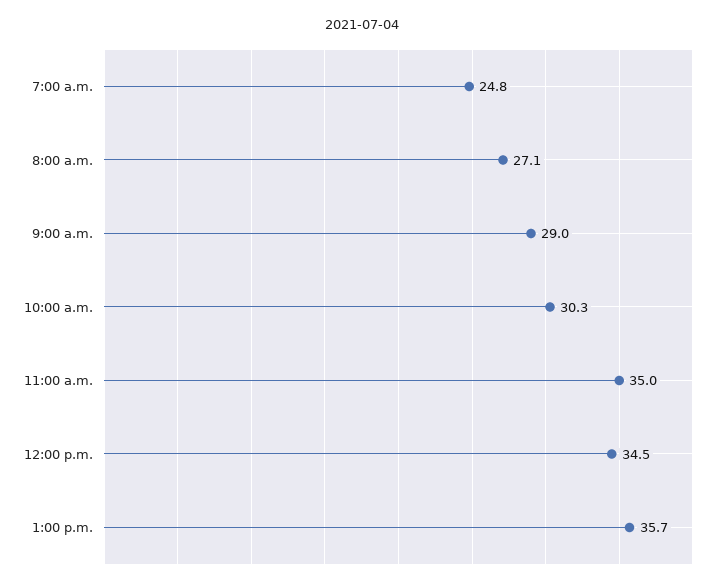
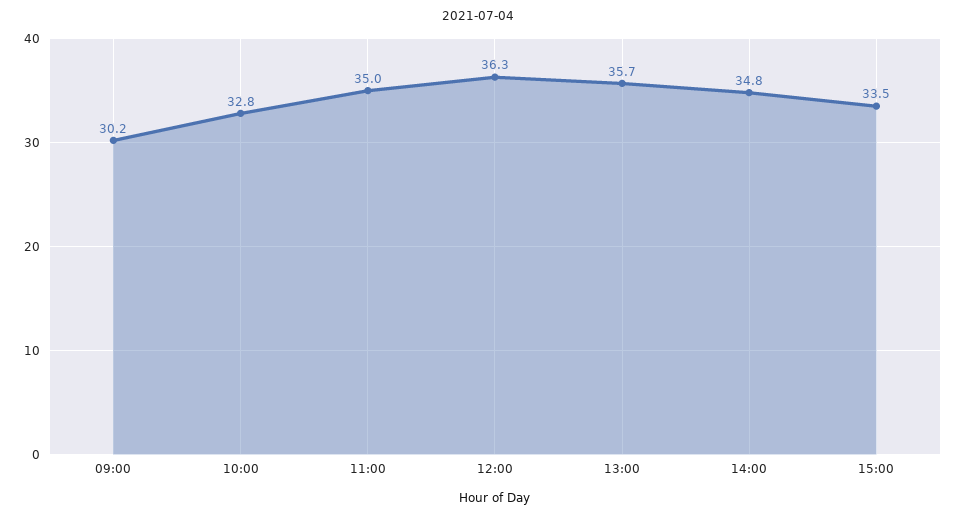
7:00 a.m.: 24.8 -> none
8:00 a.m.: 27.1 -> none
9:00 a.m.: 29 -> 30.2
10:00 a.m.: 30.3 -> 32.8
12:00 p.m.: 34.5 -> 36.3
14:00: none -> 34.8
15:00: none -> 33.5

